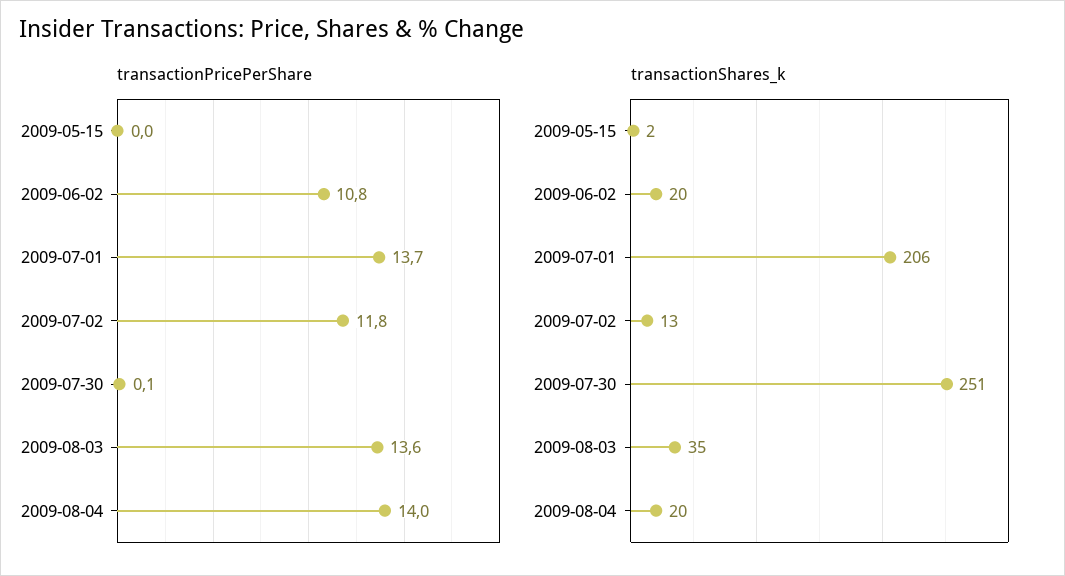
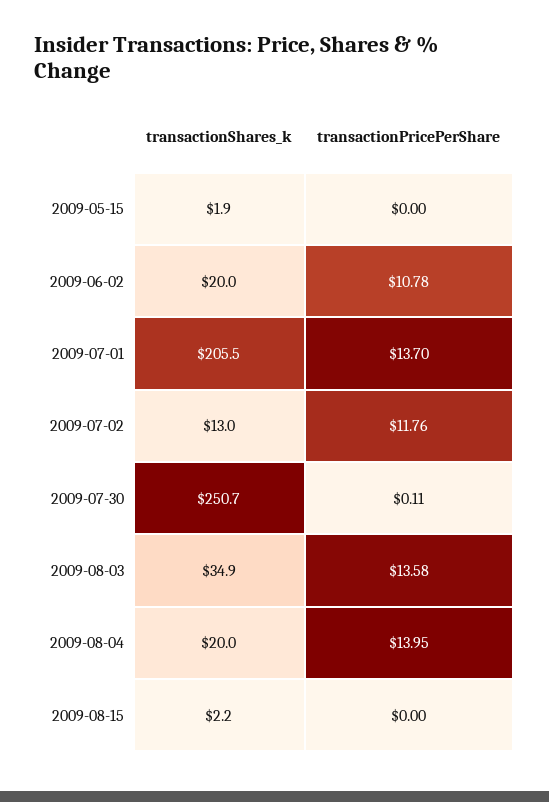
transactionShares_k, 2009-08-15: none -> 2.2
transactionPricePerShare, 2009-08-15: none -> 0

